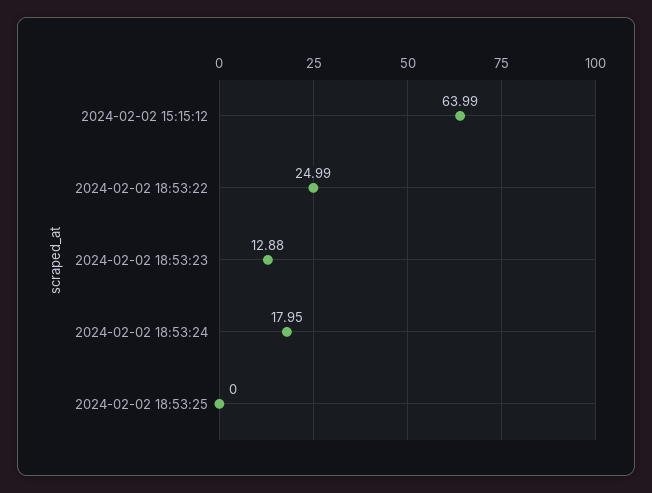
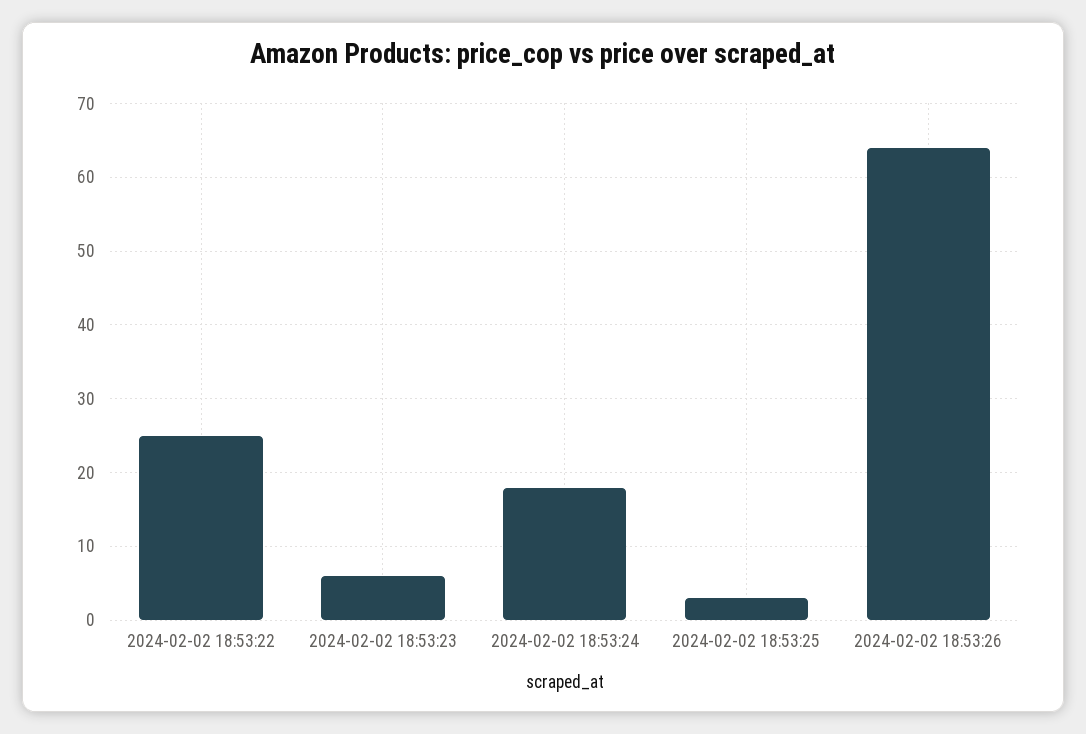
2024-02-02 15:15:12: 63.99 -> none
2024-02-02 18:53:23: 12.88 -> 6
2024-02-02 18:53:25: 0 -> 3
2024-02-02 18:53:26: none -> 64

